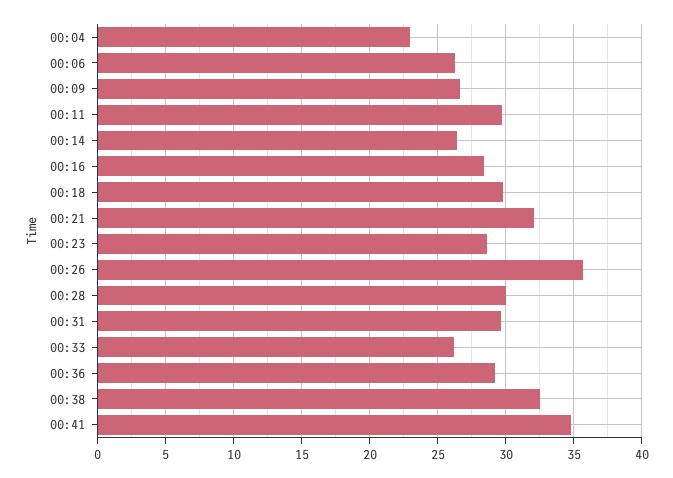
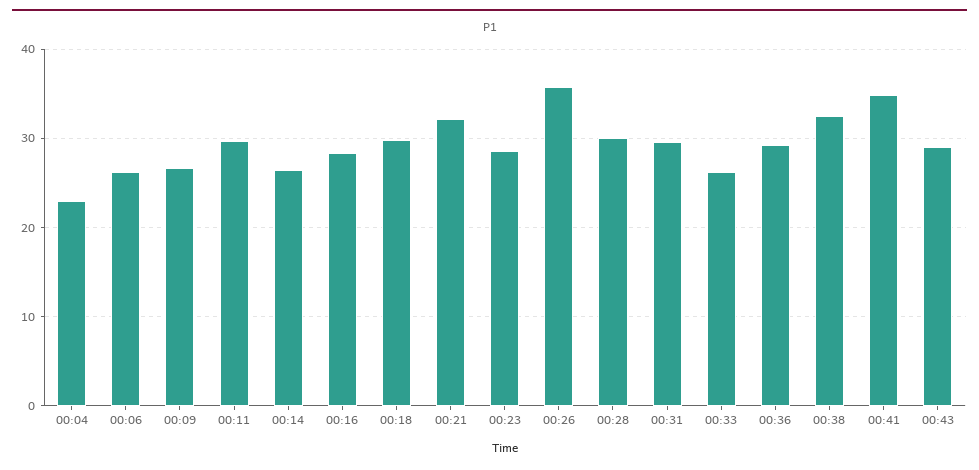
00:43: none -> 29

